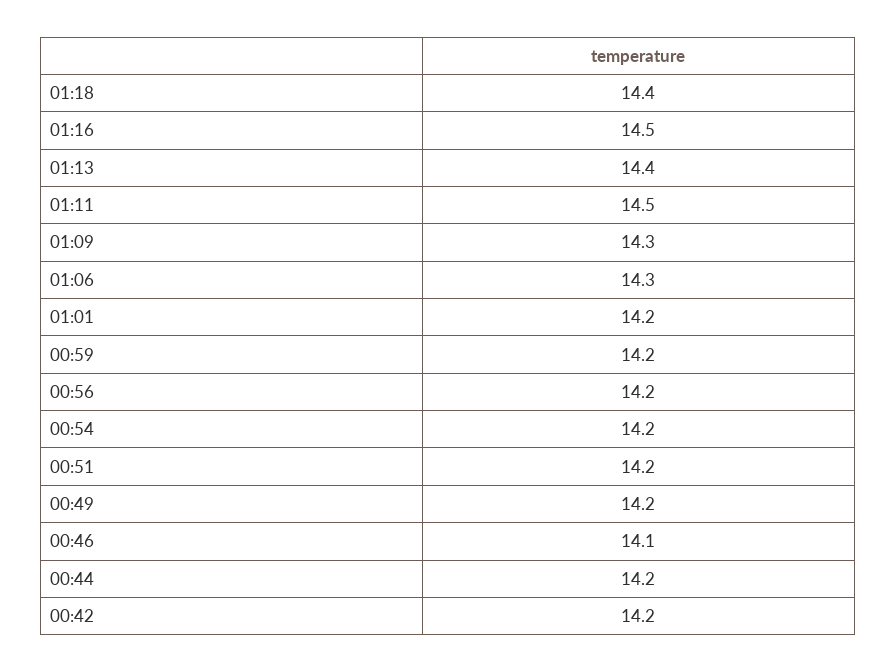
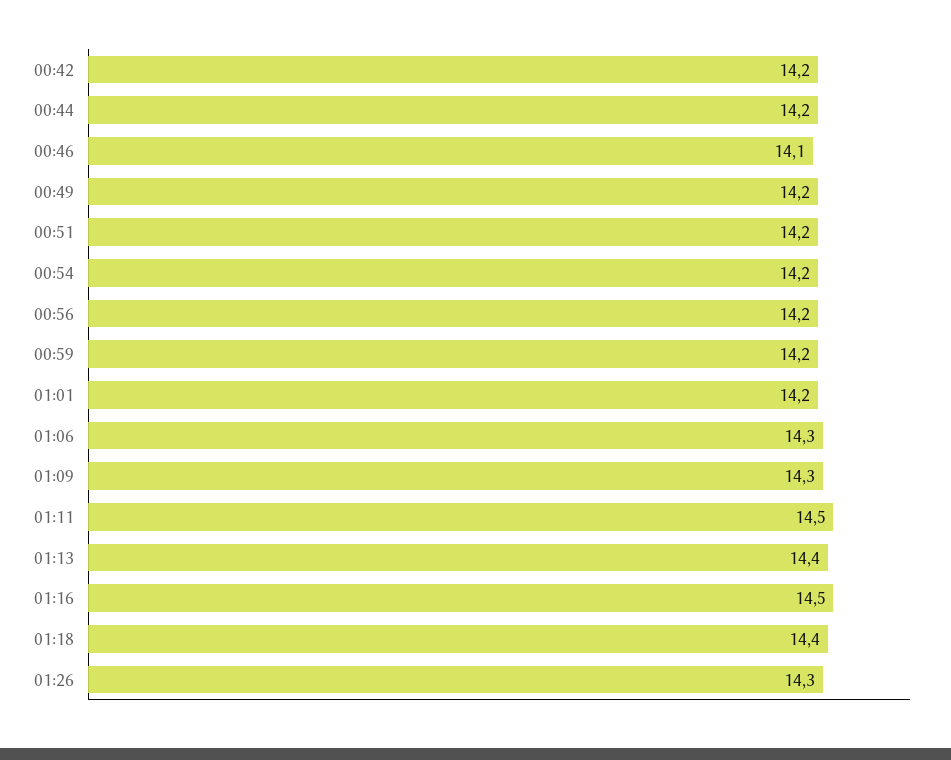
01:26: none -> 14.3

